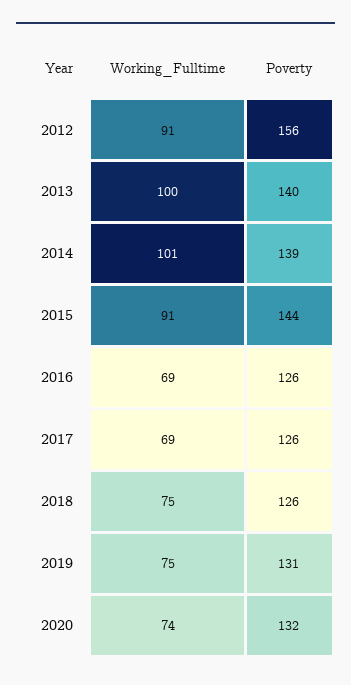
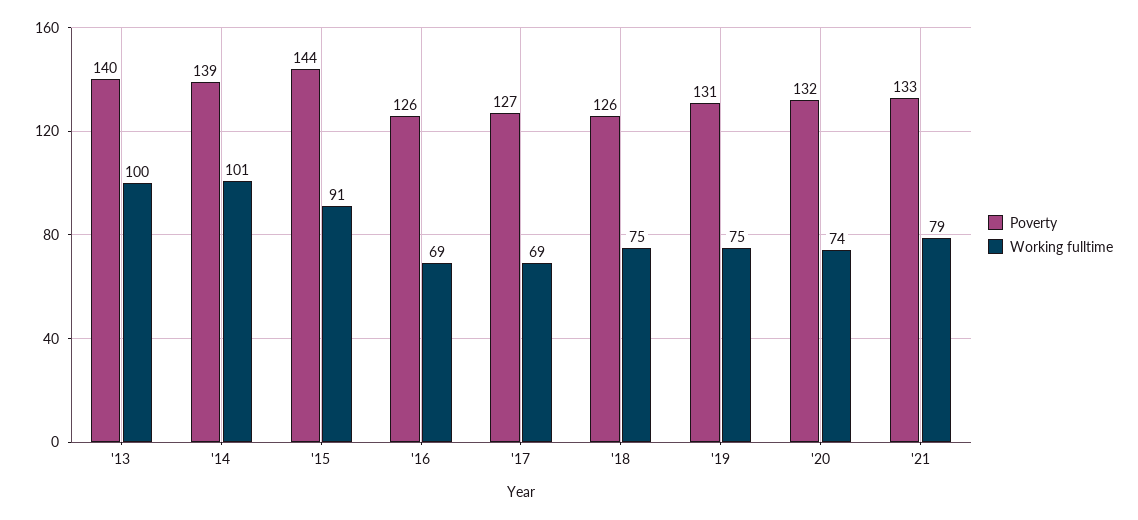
Working_Fulltime, 2012: 91 -> none
Poverty, 2012: 156 -> none
Poverty, 2017: 126 -> 127
Poverty, '21: none -> 133
Working_Fulltime, '21: none -> 79

